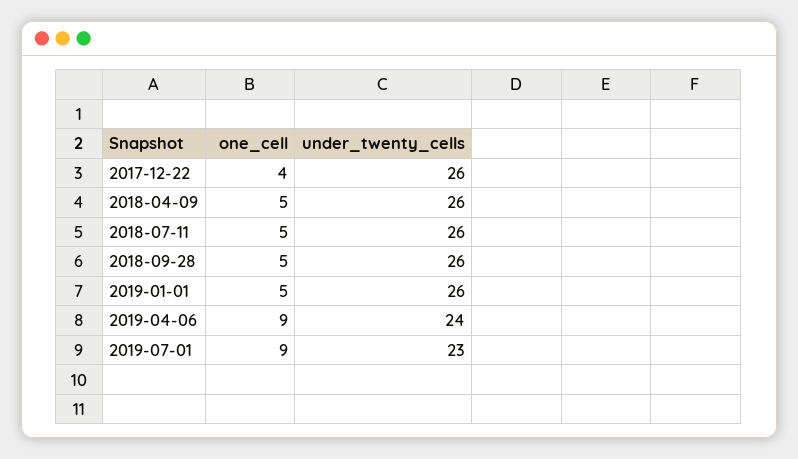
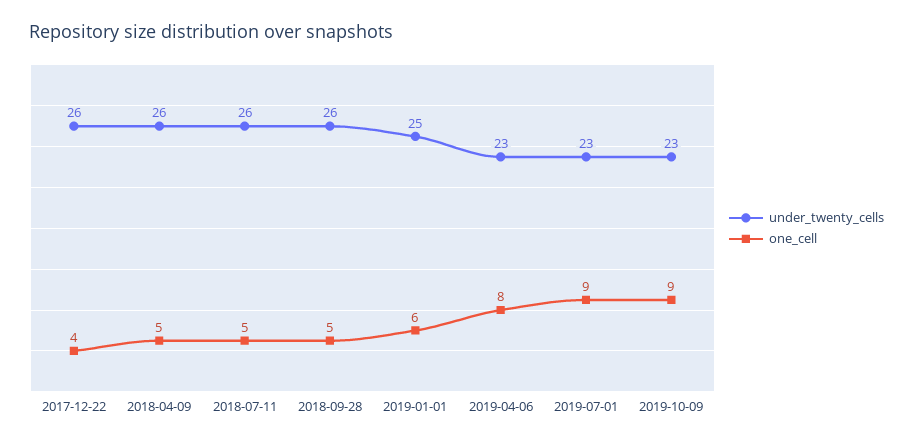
one_cell, 2019-01-01: 5 -> 6
under_twenty_cells, 2019-01-01: 26 -> 25
one_cell, 2019-04-06: 9 -> 8
under_twenty_cells, 2019-04-06: 24 -> 23
under_twenty_cells, 2019-10-09: none -> 23
one_cell, 2019-10-09: none -> 9

